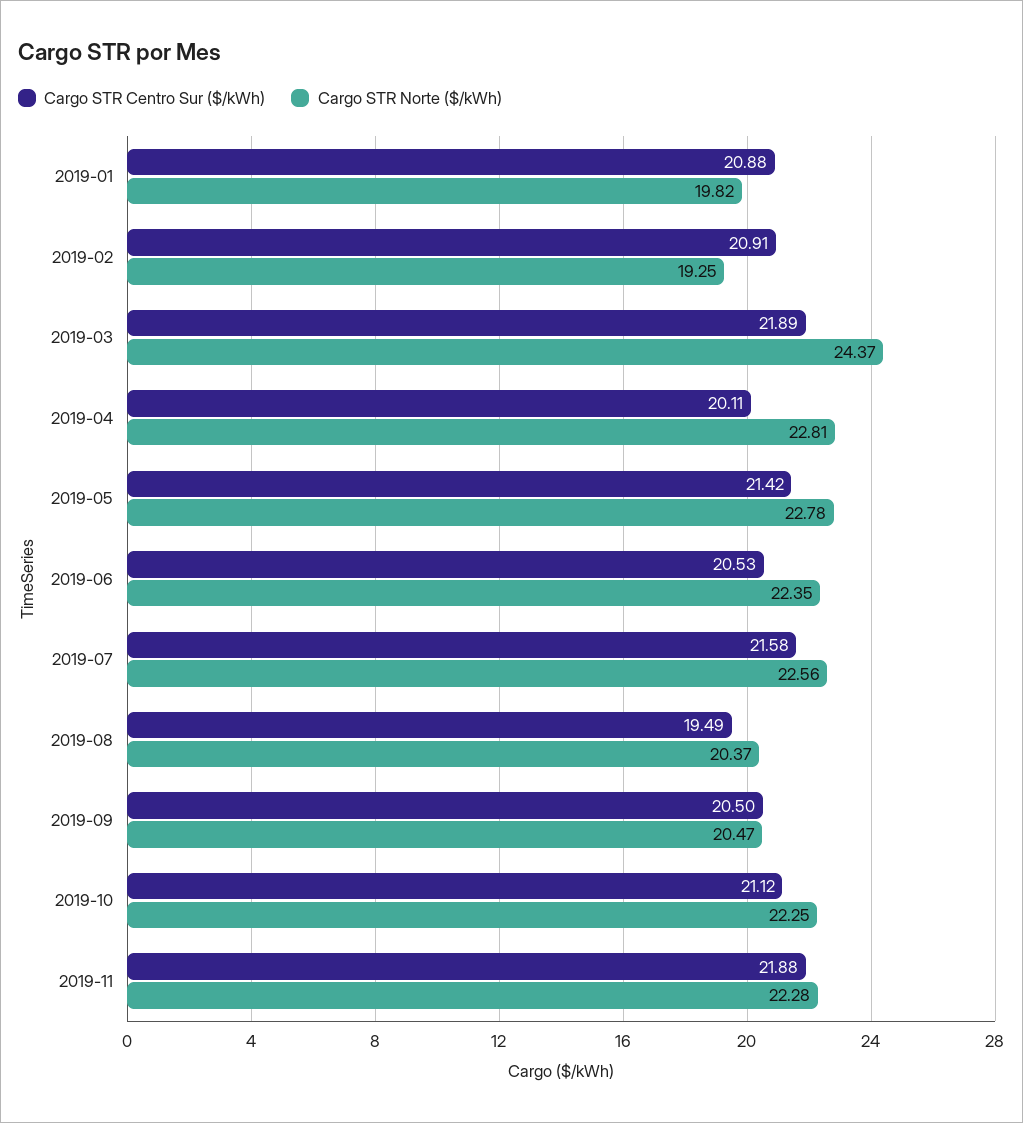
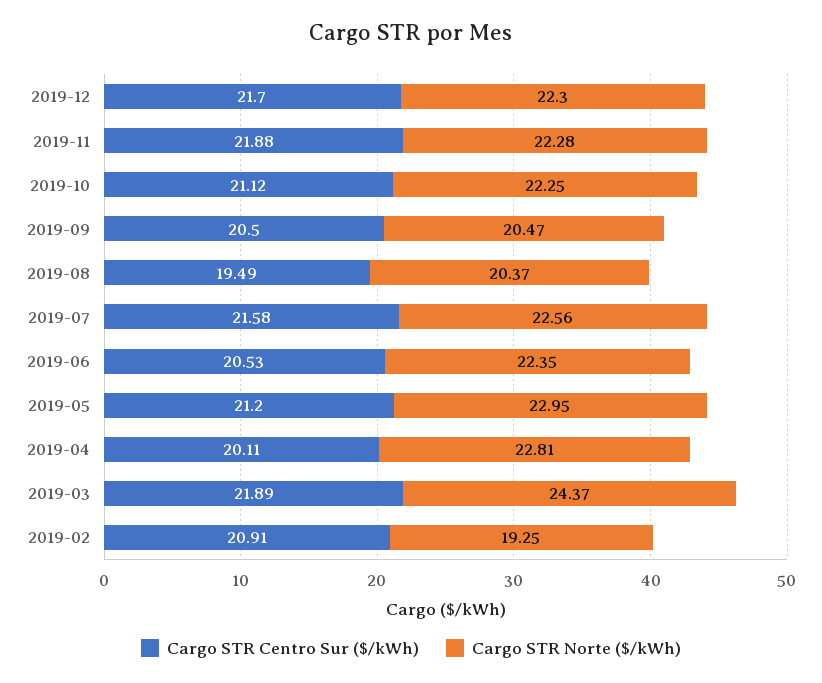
Cargo STR Centro Sur ($/kWh), 2019-01: 20.88 -> none
Cargo STR Norte ($/kWh), 2019-01: 19.82 -> none
Cargo STR Centro Sur ($/kWh), 2019-05: 21.42 -> 21.2
Cargo STR Norte ($/kWh), 2019-05: 22.78 -> 22.95
Cargo STR Centro Sur ($/kWh), 2019-12: none -> 21.7
Cargo STR Norte ($/kWh), 2019-12: none -> 22.3

